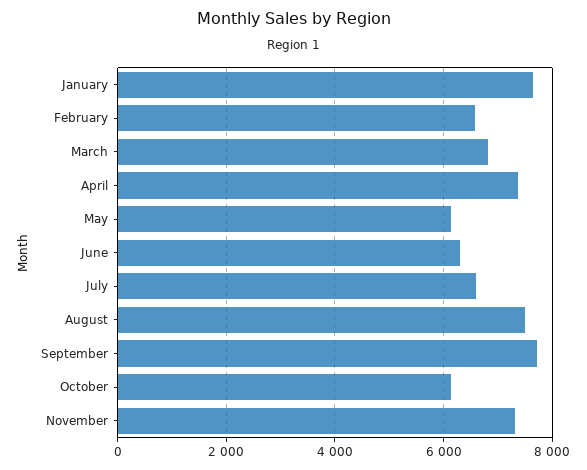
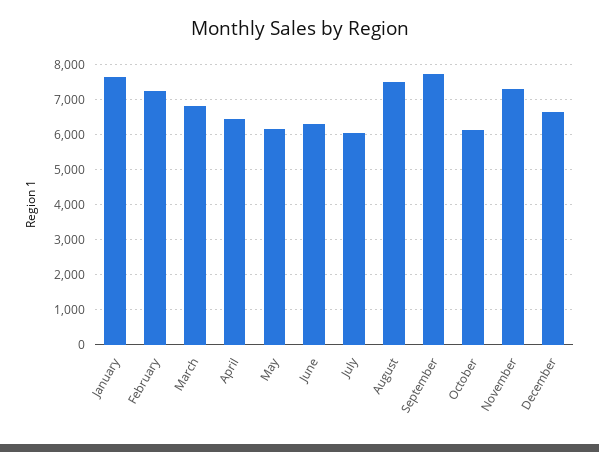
February: 6600 -> 7200
April: 7400 -> 6400
July: 6600 -> 6000
December: none -> 6600

